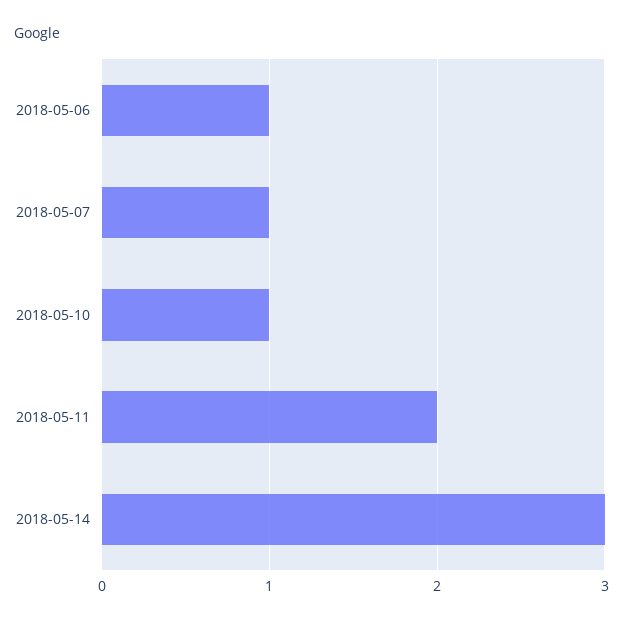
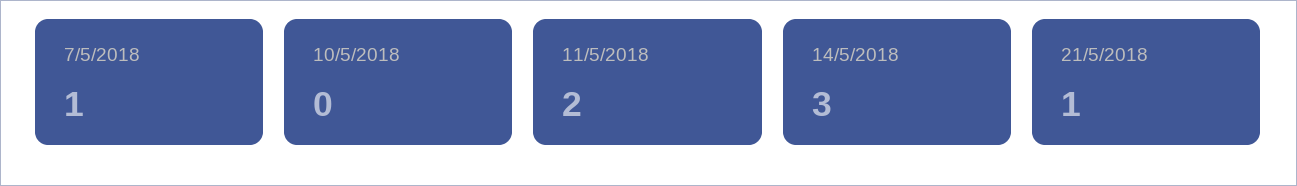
2018-05-06: 1 -> none
2018-05-10: 1 -> 0
21/5/2018: none -> 1

